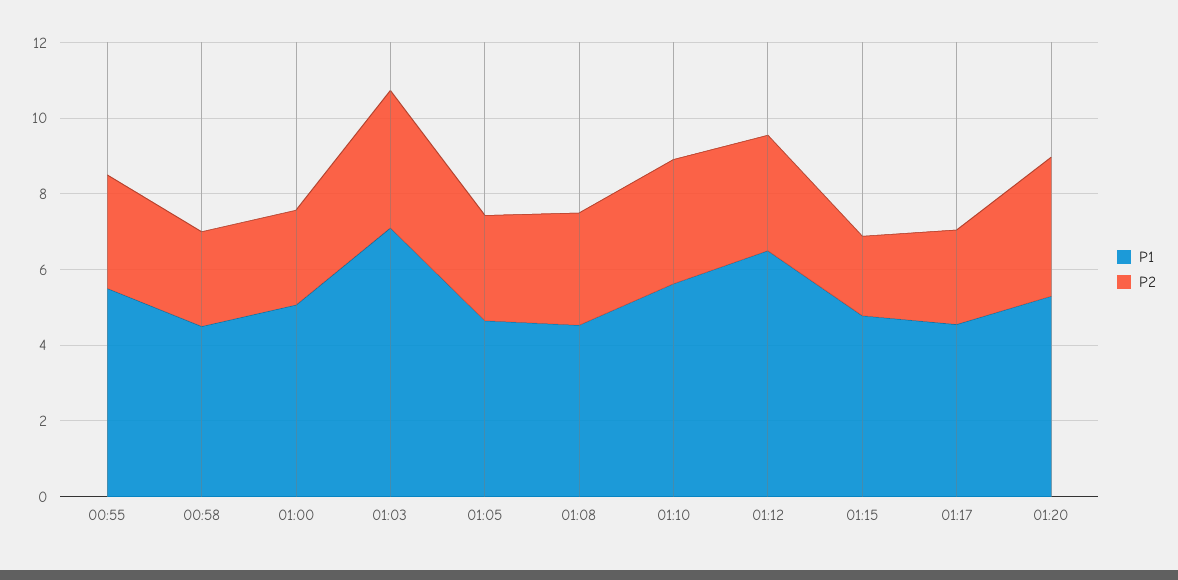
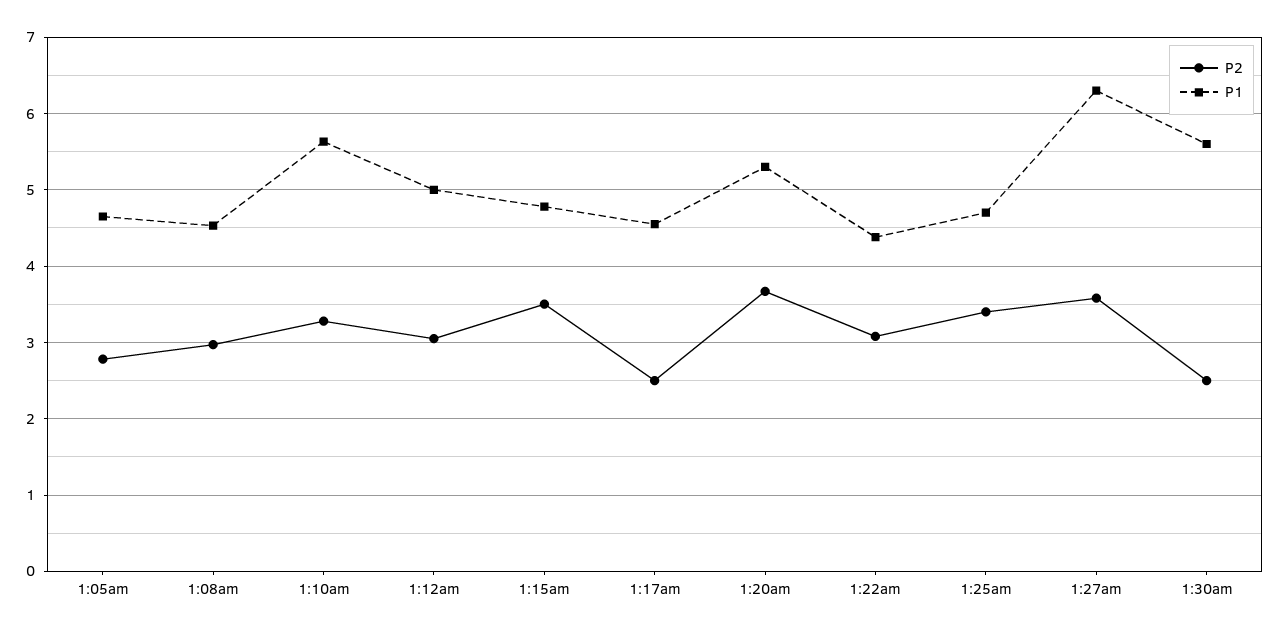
P1, 00:55: 5.5 -> none
P2, 00:55: 3 -> none
P1, 00:58: 4.5 -> none
P2, 00:58: 2.5 -> none
P1, 01:00: 5 -> none
P2, 01:00: 2.5 -> none
P1, 01:03: 7 -> none
P2, 01:03: 3.5 -> none
P1, 01:12: 6.5 -> 5
P2, 01:15: 2 -> 3.5
P2, 1:22am: none -> 3.1
P1, 1:22am: none -> 4.4
P2, 1:25am: none -> 3.4
P1, 1:25am: none -> 4.7
P2, 1:27am: none -> 3.6
P1, 1:27am: none -> 6.3
P2, 1:30am: none -> 2.5
P1, 1:30am: none -> 5.6

